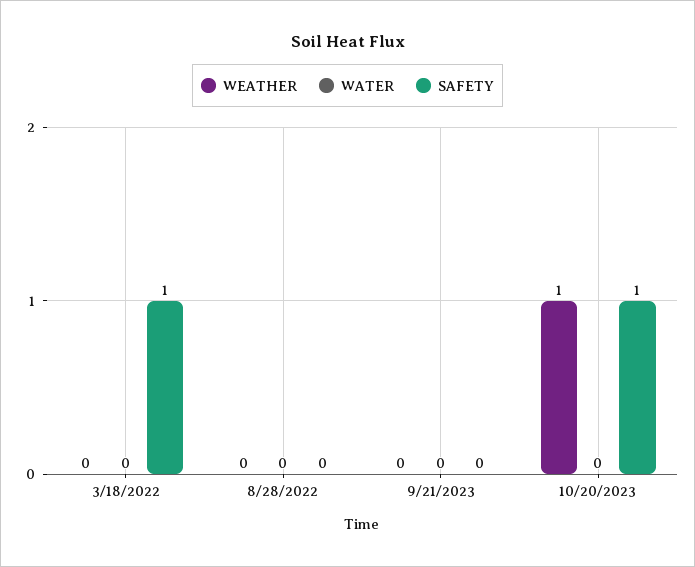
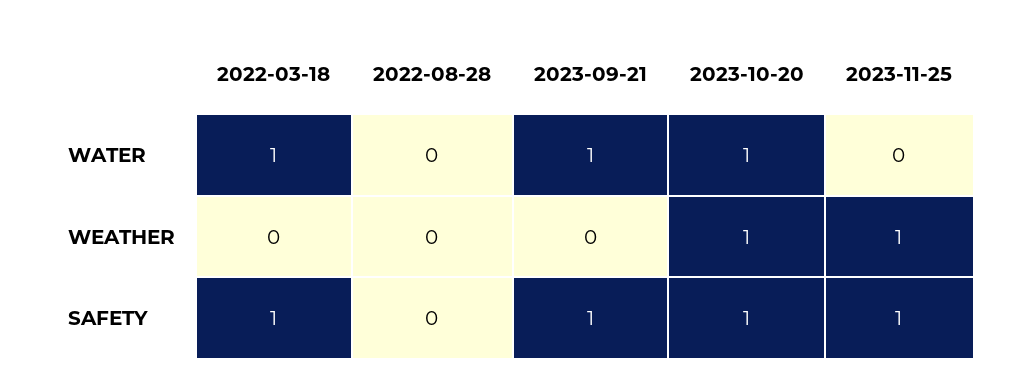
WATER, 3/18/2022: 0 -> 1
WATER, 9/21/2023: 0 -> 1
SAFETY, 9/21/2023: 0 -> 1
WATER, 10/20/2023: 0 -> 1
WATER, 2023-11-25: none -> 0
WEATHER, 2023-11-25: none -> 1
SAFETY, 2023-11-25: none -> 1

